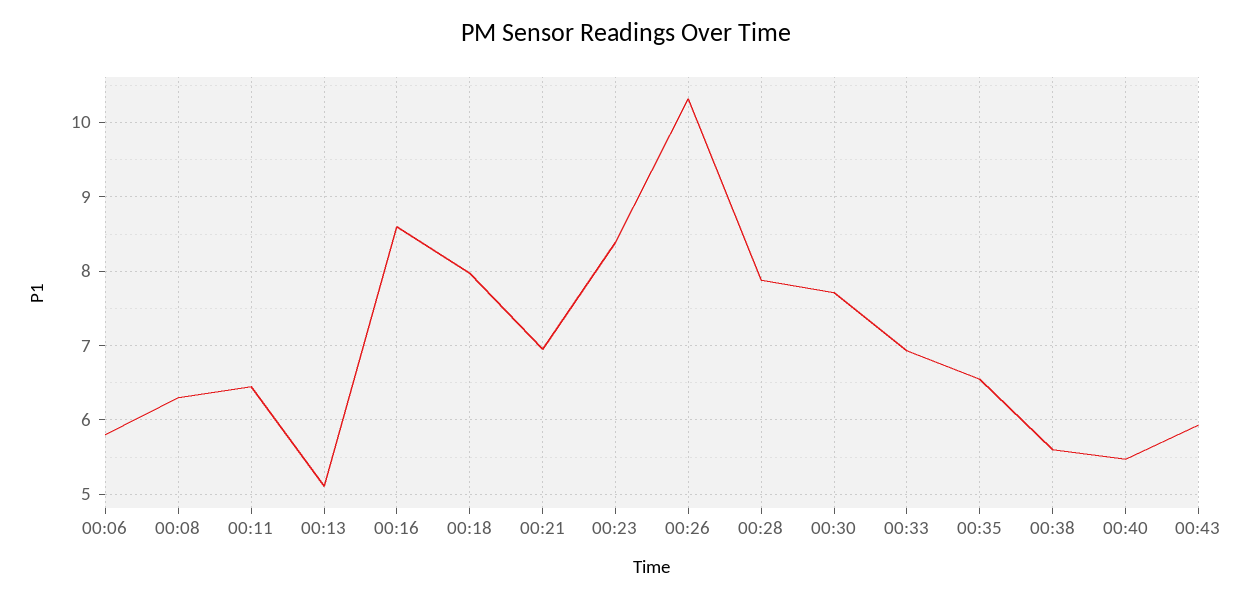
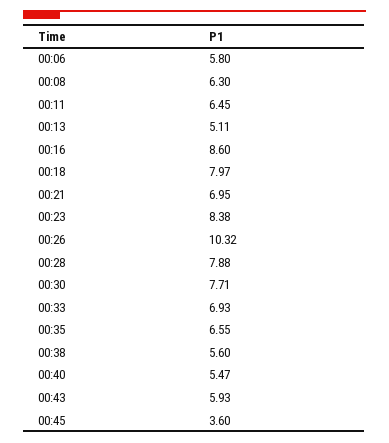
00:45: none -> 3.6

